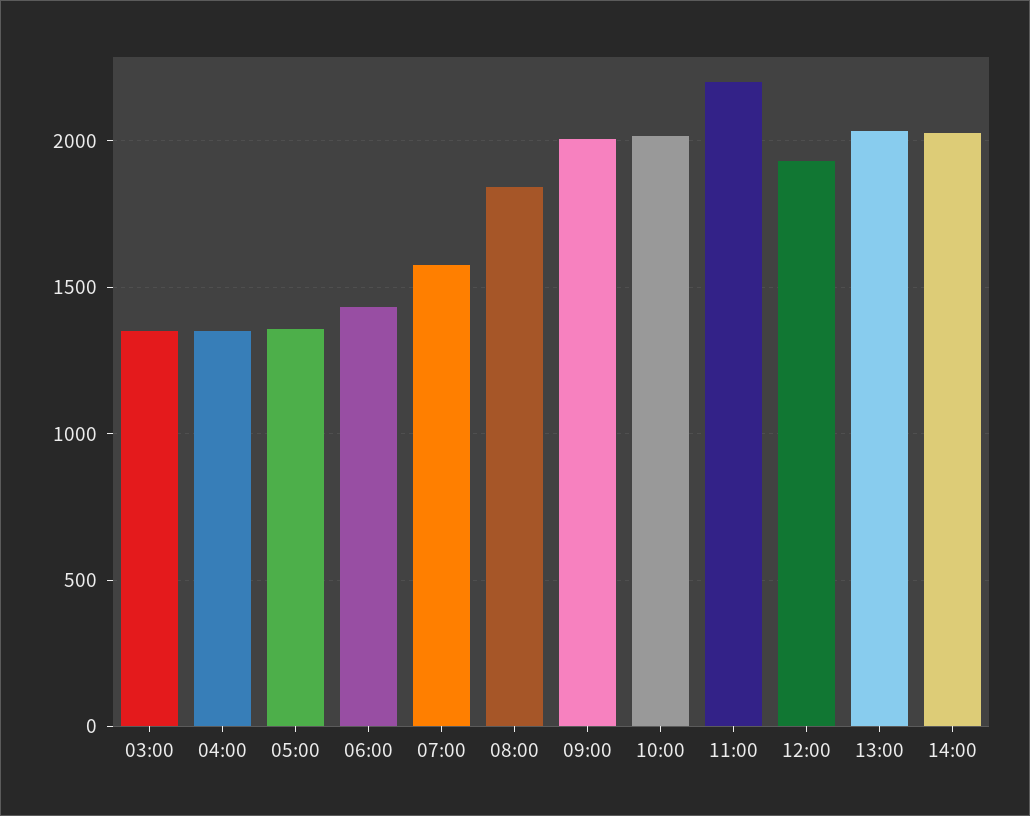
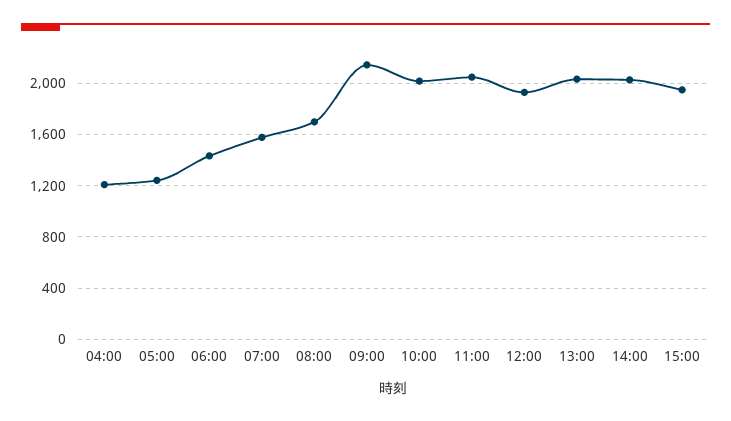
03:00: 1350 -> none
04:00: 1350 -> 1200
05:00: 1350 -> 1250
08:00: 1850 -> 1700
09:00: 2000 -> 2150
11:00: 2200 -> 2050
15:00: none -> 1950

